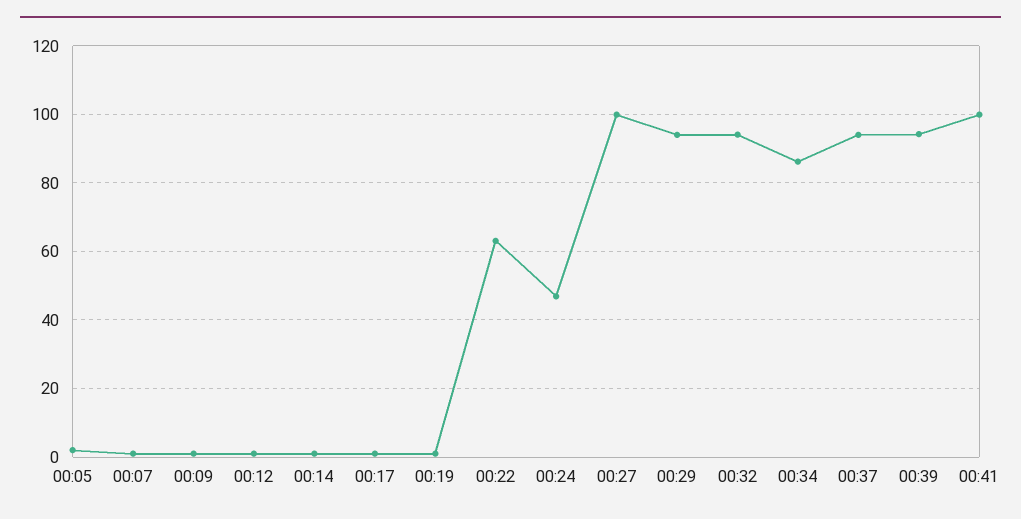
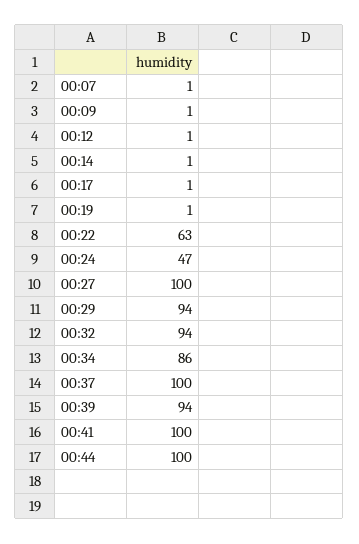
00:05: 2 -> none
00:37: 94 -> 100
00:44: none -> 100

